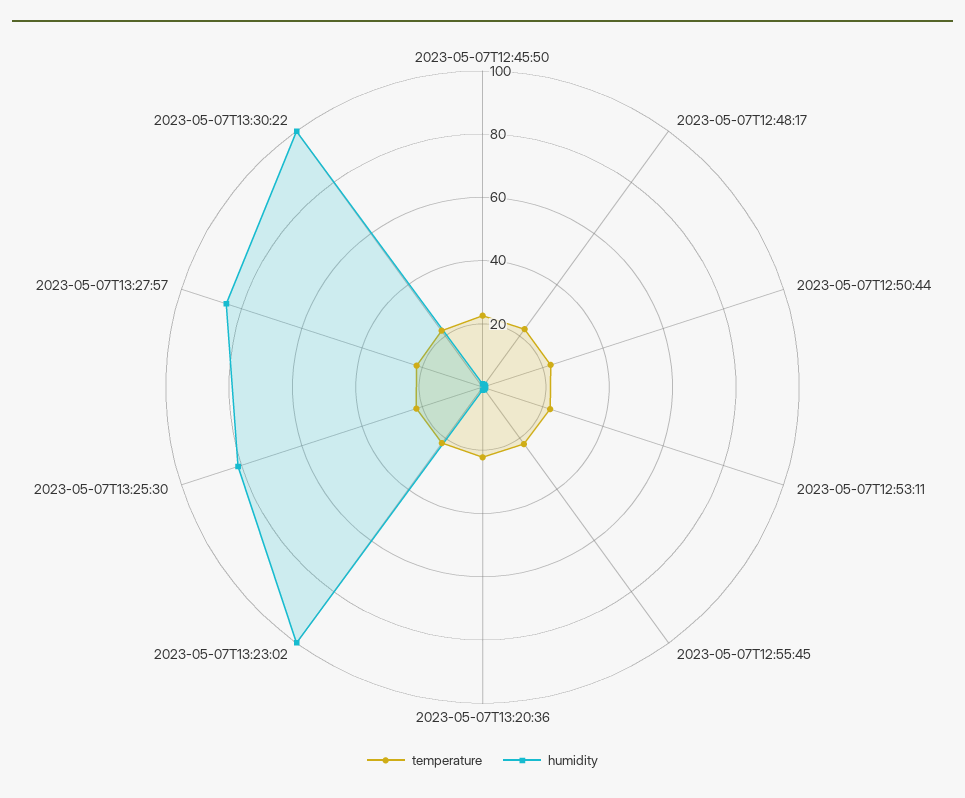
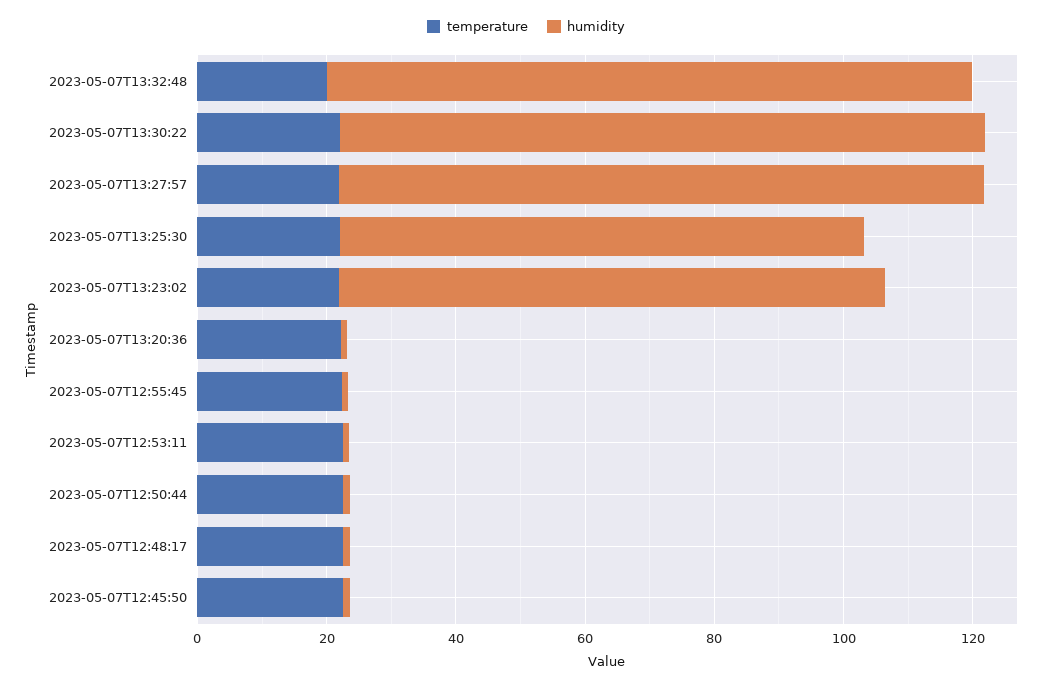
humidity, 2023-05-07T13:23:02: 100 -> 85
humidity, 2023-05-07T13:27:57: 85 -> 100
temperature, 2023-05-07T13:32:48: none -> 20
humidity, 2023-05-07T13:32:48: none -> 100

